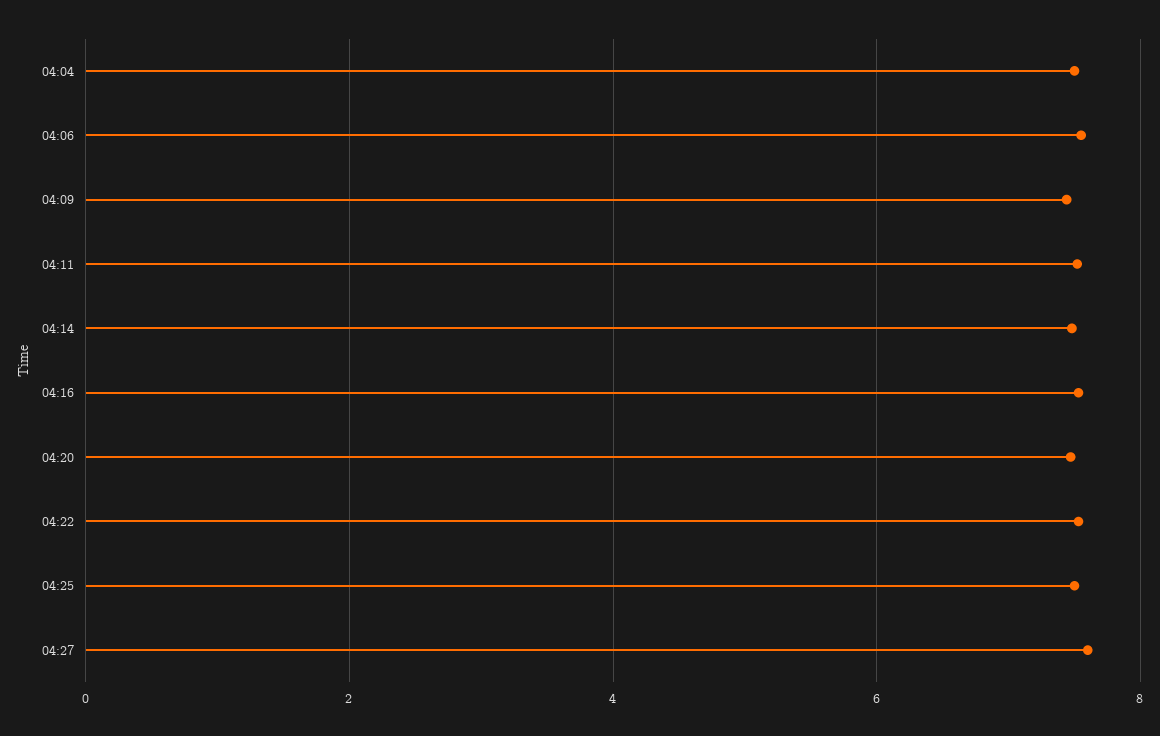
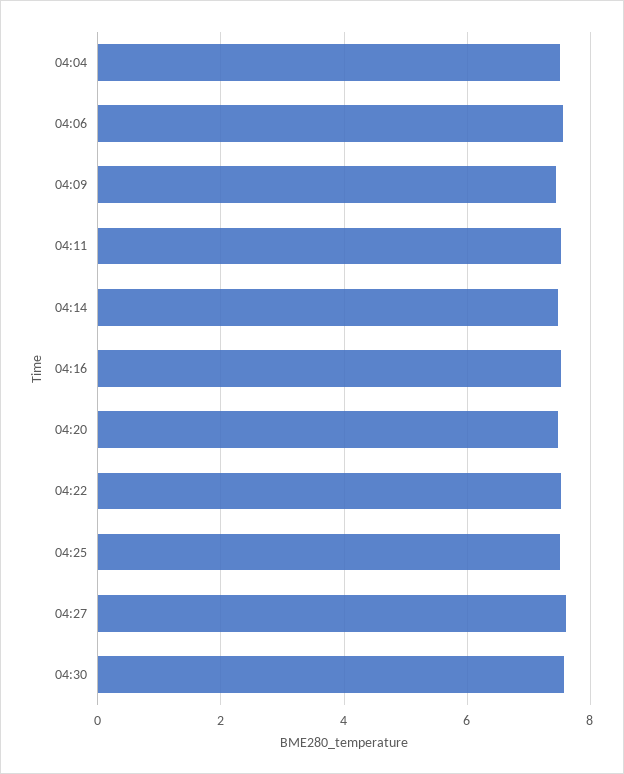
04:30: none -> 7.6

